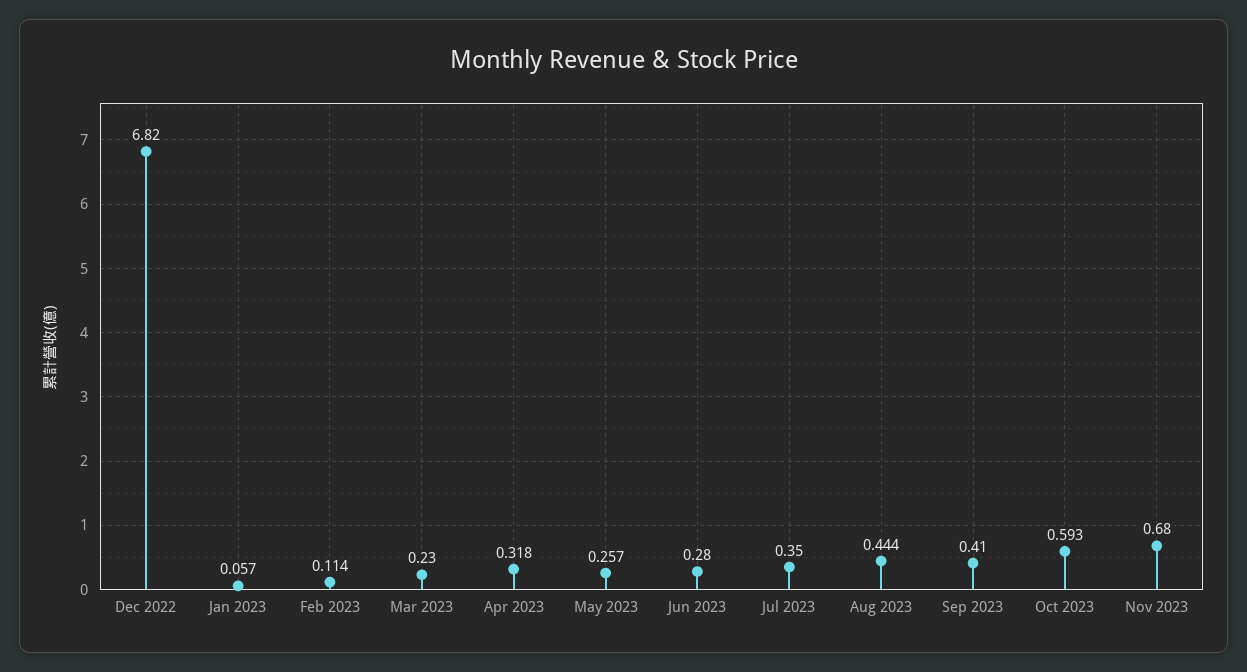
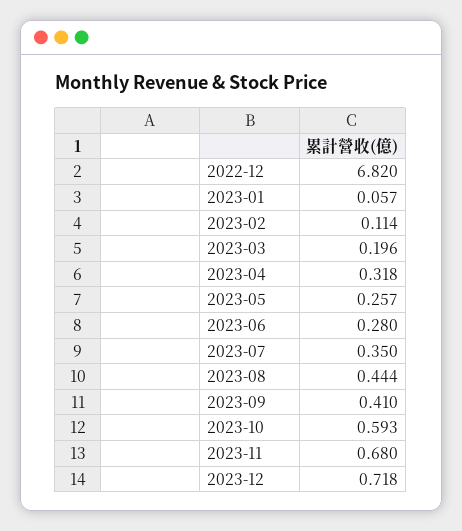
Mar 2023: 0.23 -> 0.196
2023-12: none -> 0.718

